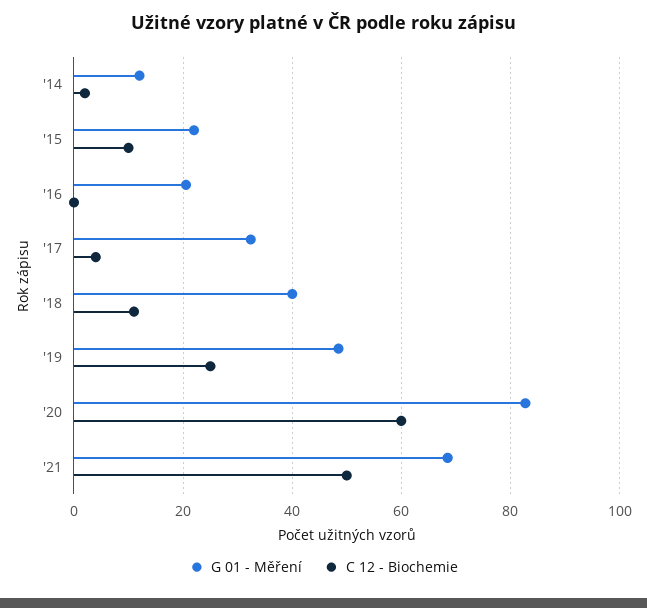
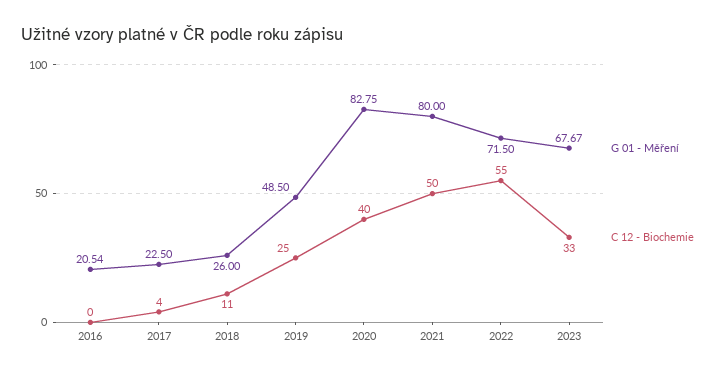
G 01 - Měření, '14: 12 -> none
C 12 - Biochemie, '14: 2 -> none
G 01 - Měření, '15: 22 -> none
C 12 - Biochemie, '15: 10 -> none
G 01 - Měření, '17: 32 -> 22.5
G 01 - Měření, '18: 40 -> 26
C 12 - Biochemie, '20: 60 -> 40
G 01 - Měření, '21: 68 -> 80
G 01 - Měření, 2022: none -> 71.5
C 12 - Biochemie, 2022: none -> 55
G 01 - Měření, 2023: none -> 67.67
C 12 - Biochemie, 2023: none -> 33

